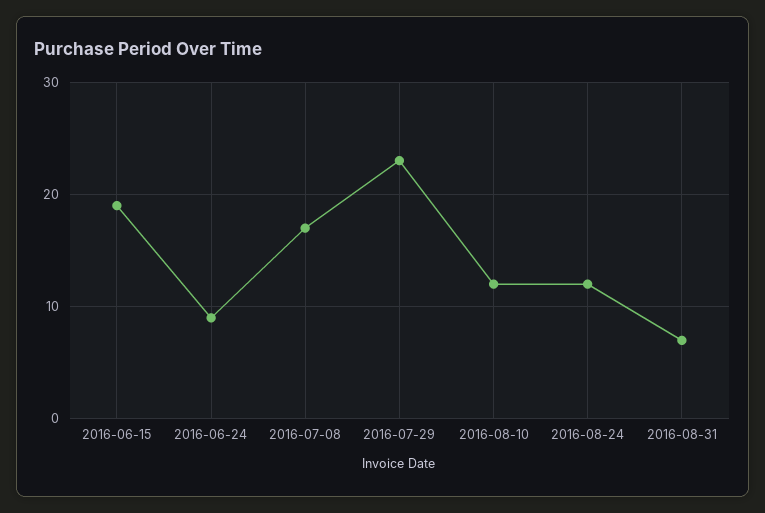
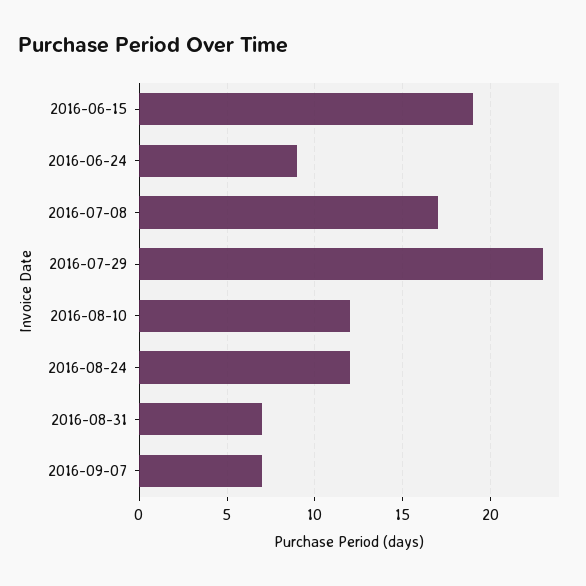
2016-09-07: none -> 7

